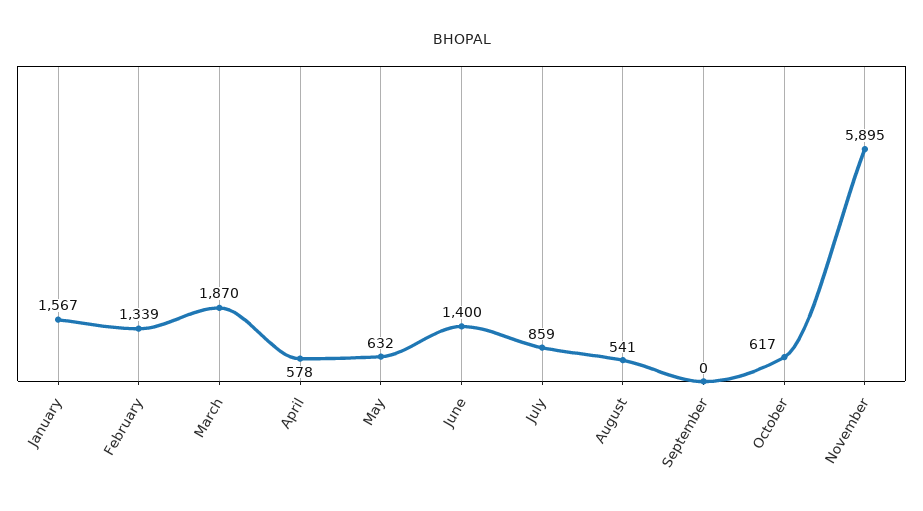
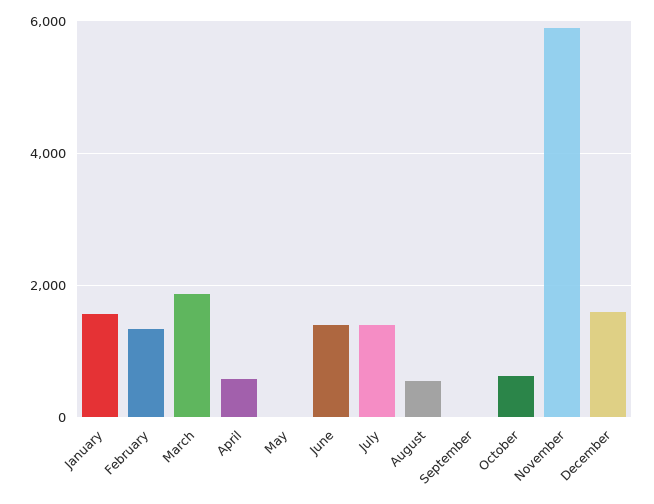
May: 632 -> 0
July: 859 -> 1400
December: none -> 1600

